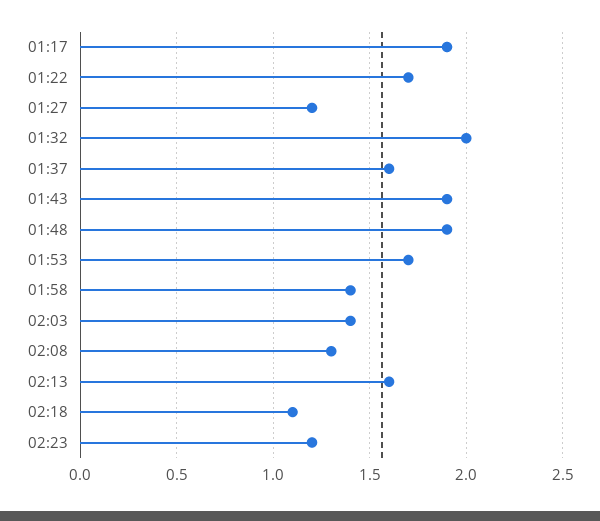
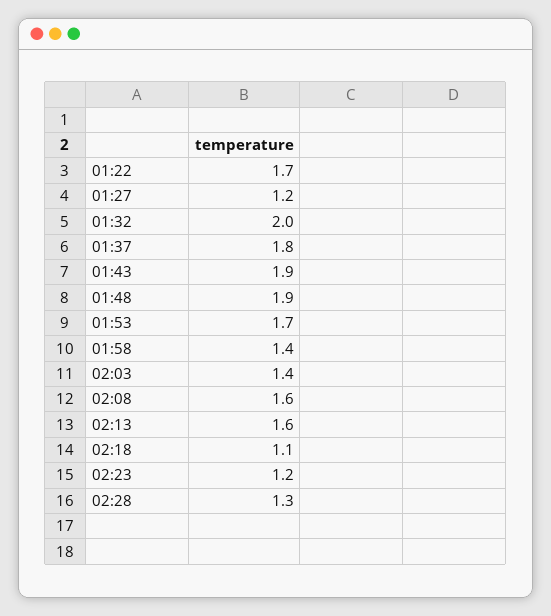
01:17: 1.9 -> none
01:37: 1.6 -> 1.8
02:08: 1.3 -> 1.6
02:28: none -> 1.3

